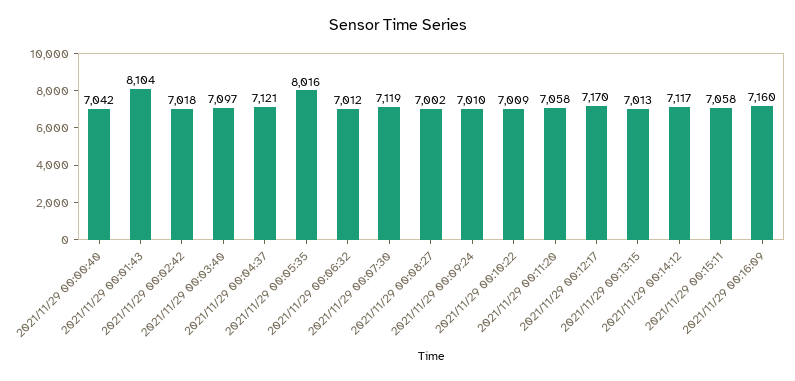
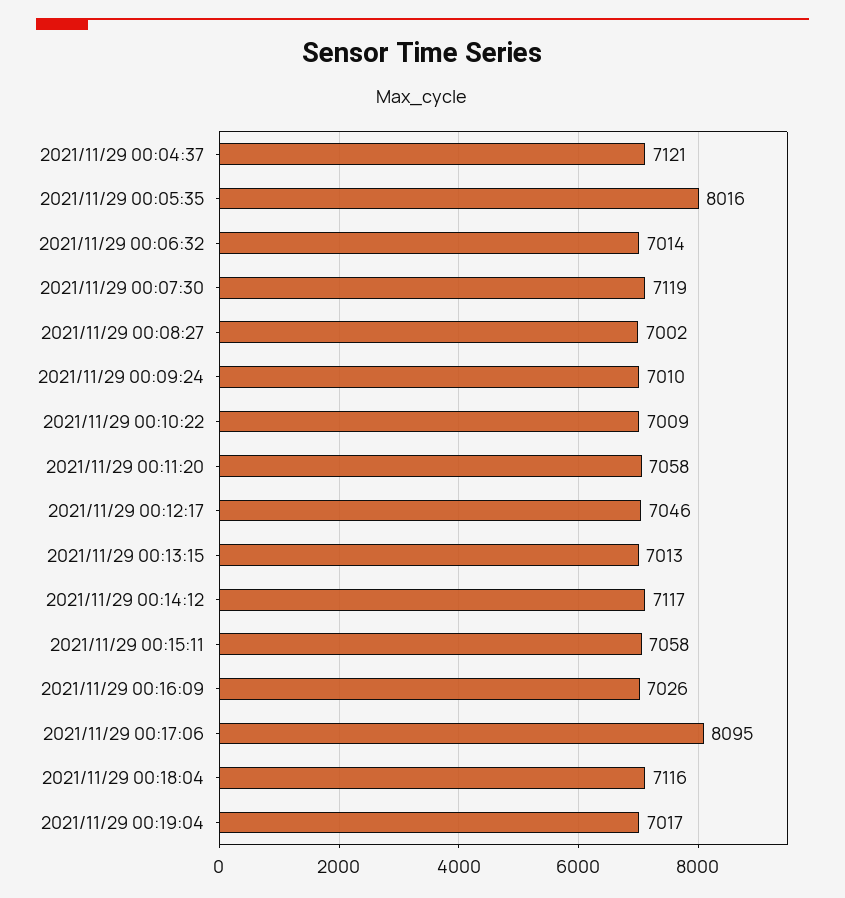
2021/11/29 00:00:40: 7042 -> none
2021/11/29 00:01:43: 8104 -> none
2021/11/29 00:02:42: 7018 -> none
2021/11/29 00:03:40: 7097 -> none
2021/11/29 00:06:32: 7012 -> 7014
2021/11/29 00:12:17: 7170 -> 7046
2021/11/29 00:16:09: 7160 -> 7026
2021/11/29 00:17:06: none -> 8095
2021/11/29 00:18:04: none -> 7116
2021/11/29 00:19:04: none -> 7017

